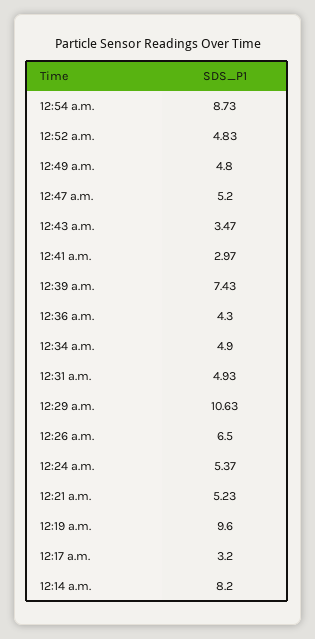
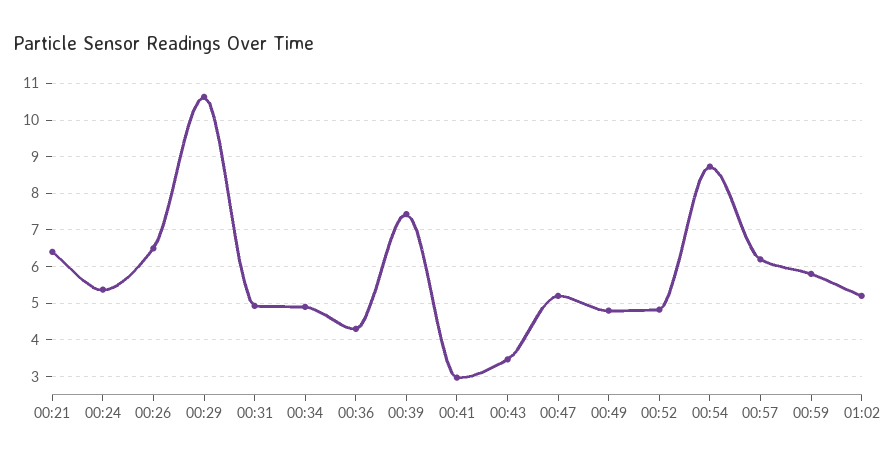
12:21 a.m.: 5.23 -> 6.4
12:19 a.m.: 9.6 -> none
12:17 a.m.: 3.2 -> none
12:14 a.m.: 8.2 -> none
00:57: none -> 6.2
00:59: none -> 5.8
01:02: none -> 5.2

